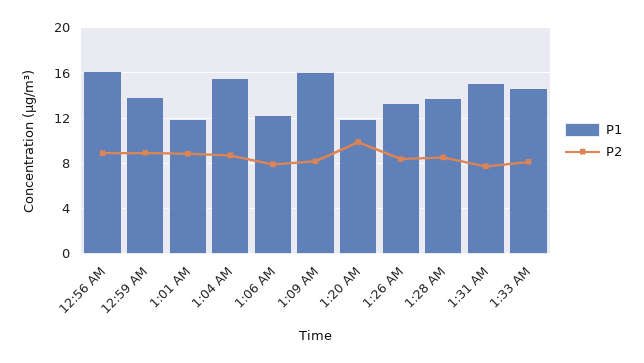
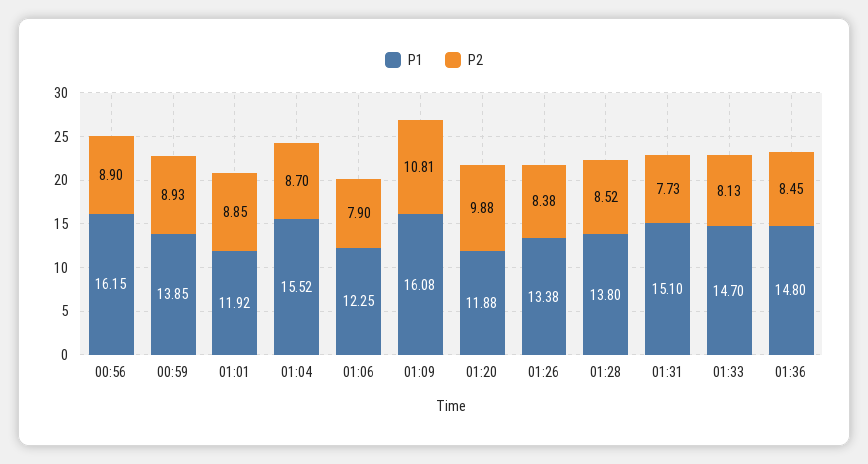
P2, 1:09 AM: 8 -> 10.81
P1, 01:36: none -> 14.8
P2, 01:36: none -> 8.45

